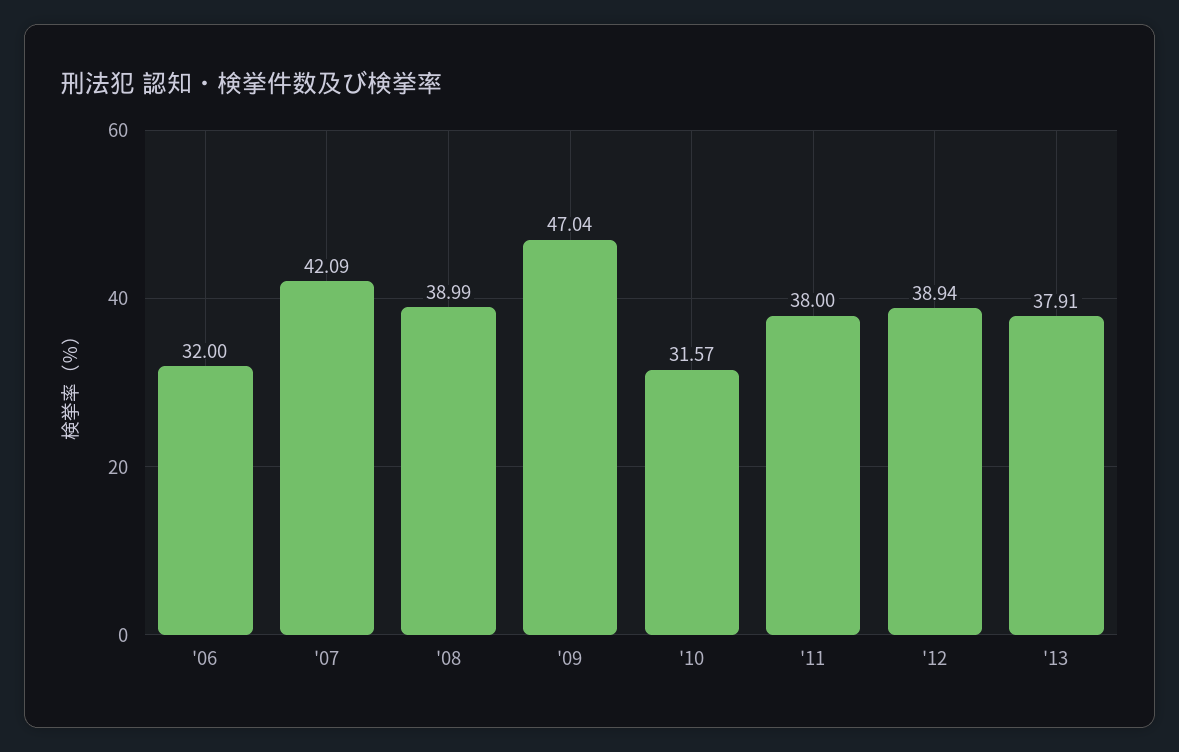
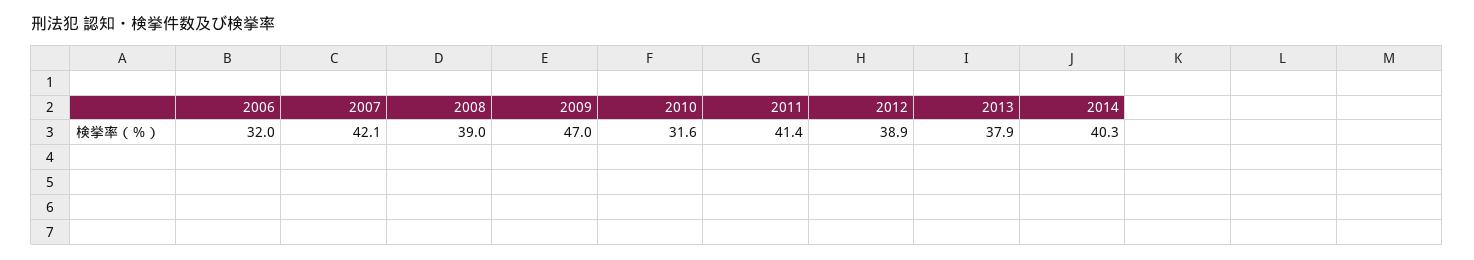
'11: 38 -> 41.4
2014: none -> 40.3

